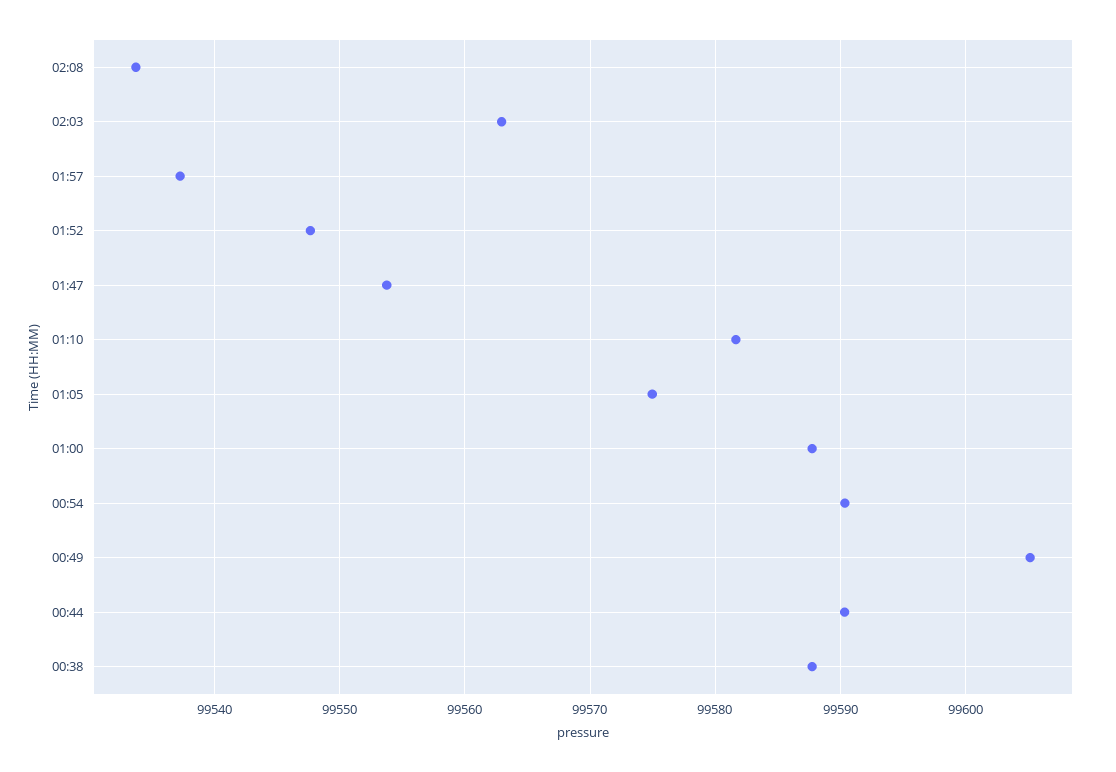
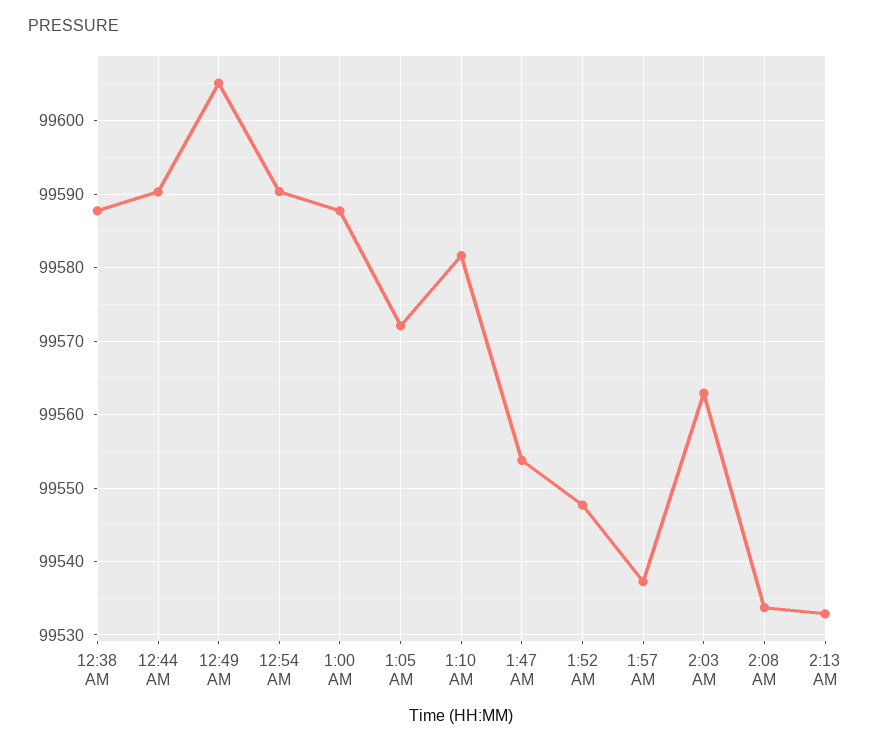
01:05: 99575 -> 99572
2:13 AM: none -> 99533

